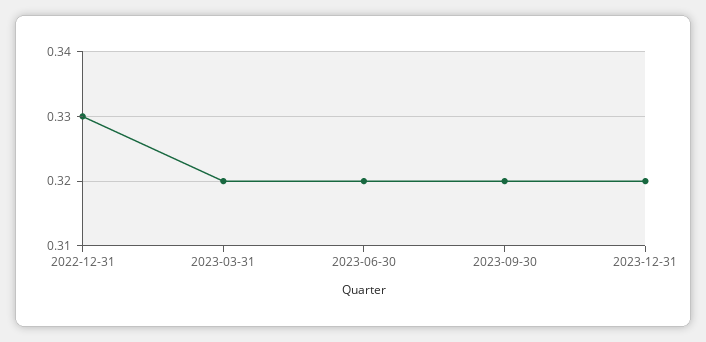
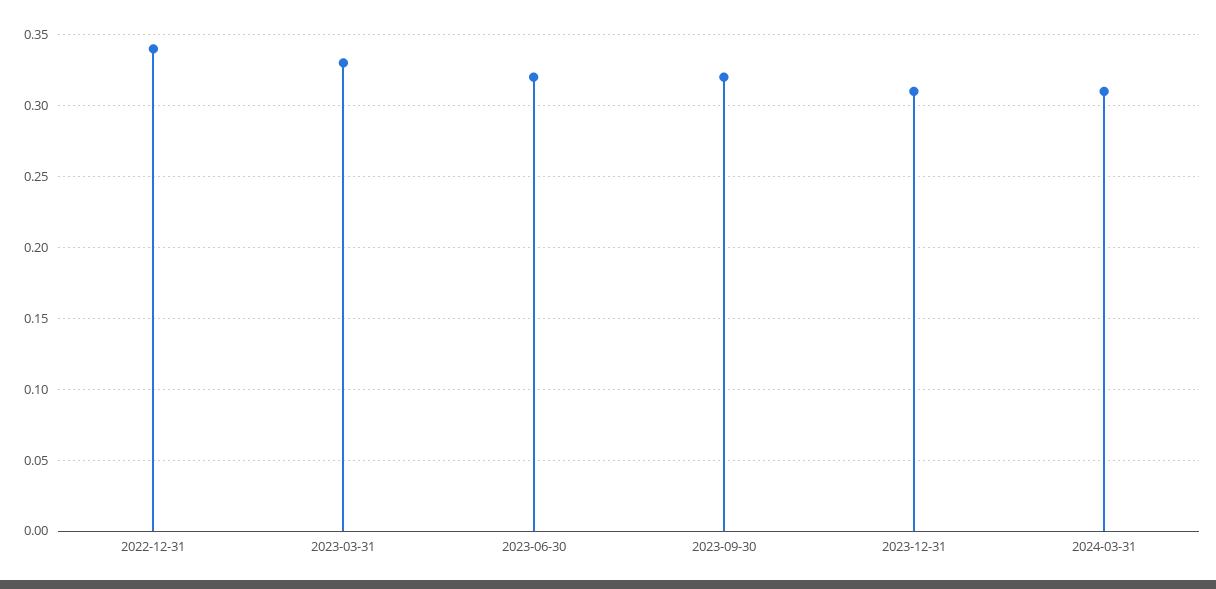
2022-12-31: 0.33 -> 0.34
2023-03-31: 0.32 -> 0.33
2023-12-31: 0.32 -> 0.31
2024-03-31: none -> 0.31

